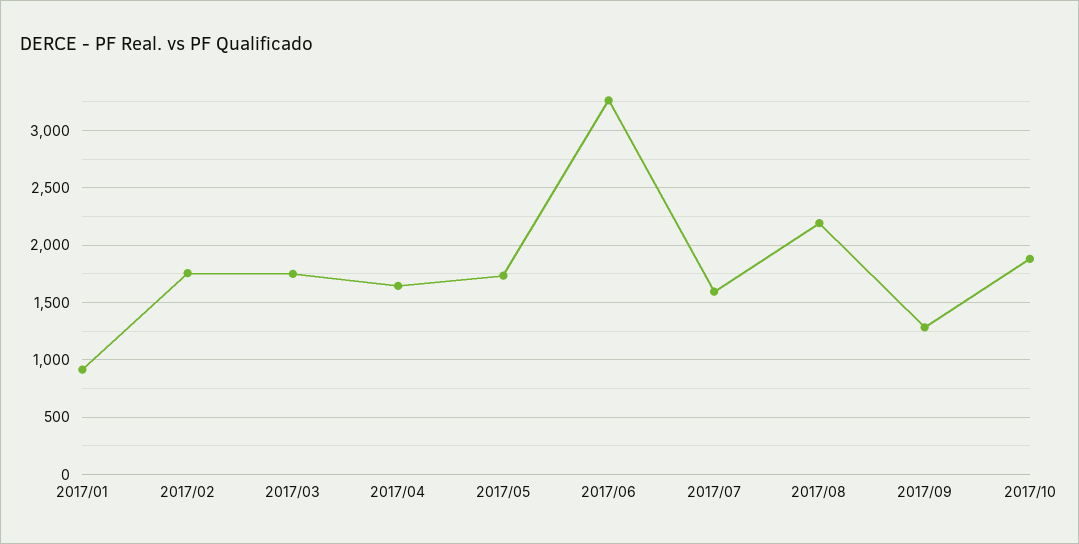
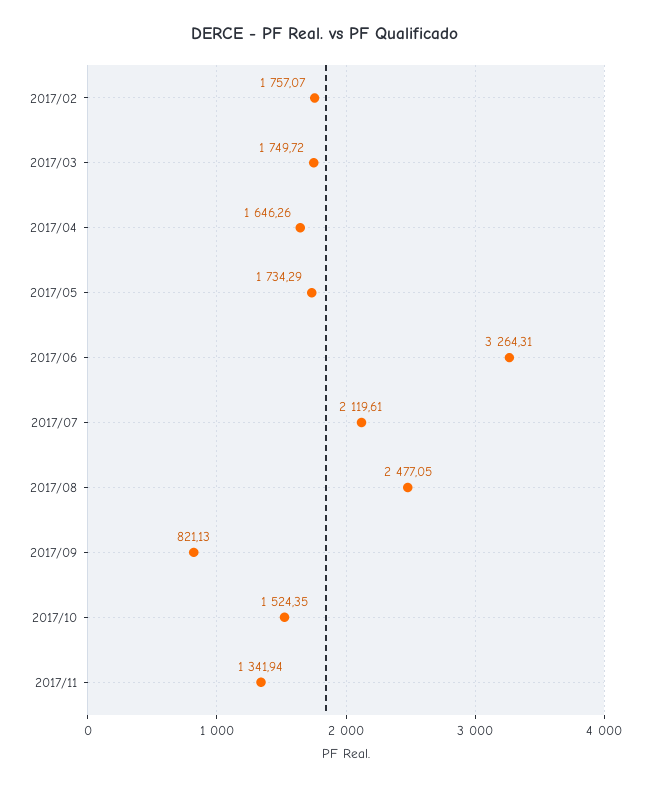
2017/01: 900 -> none
2017/07: 1600 -> 2119.61
2017/08: 2200 -> 2477.05
2017/09: 1300 -> 821.13
2017/10: 1900 -> 1524.35
2017/11: none -> 1341.94

